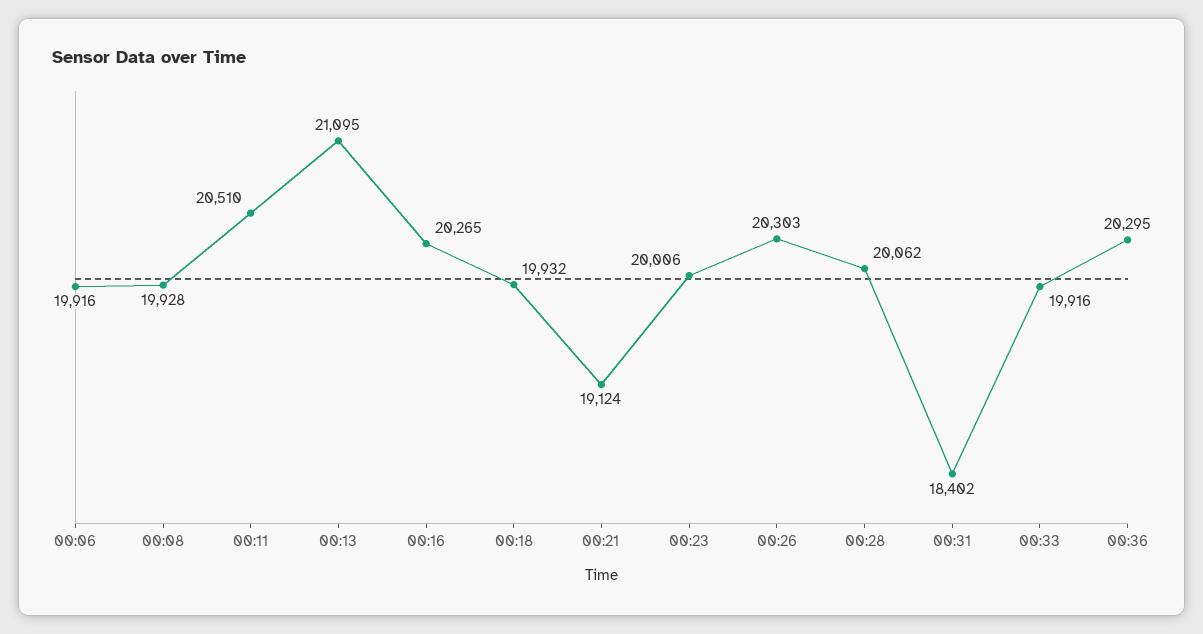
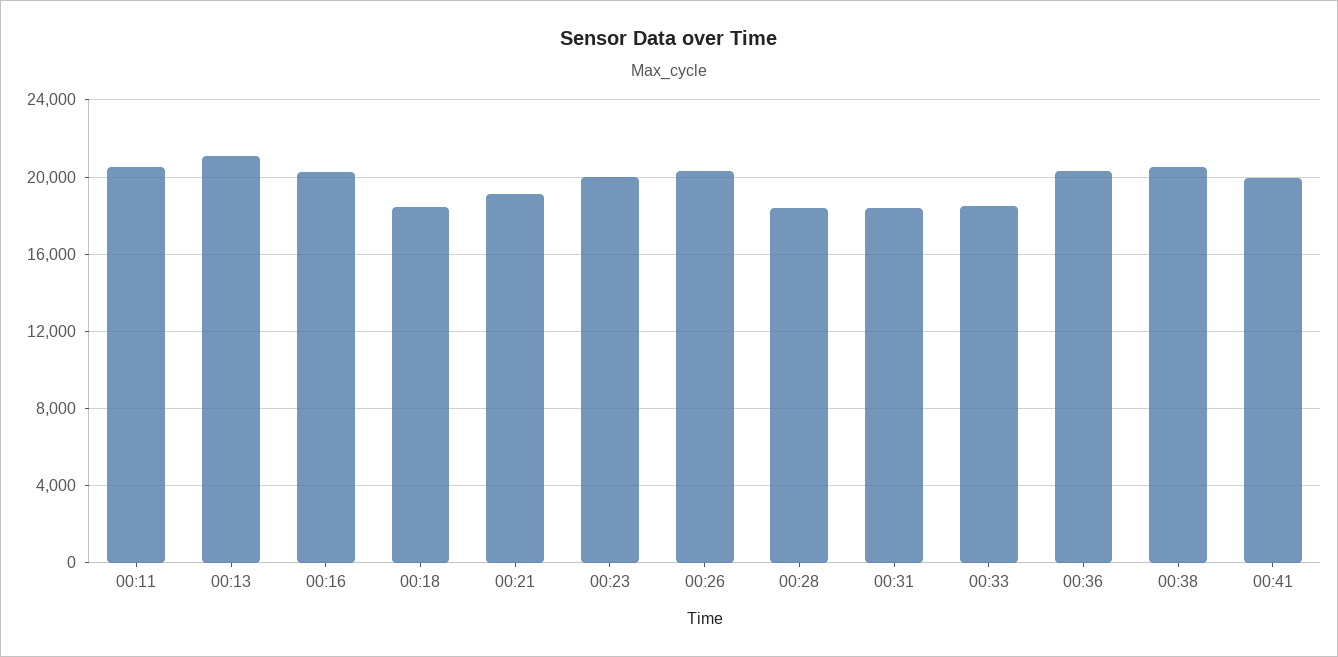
00:06: 19916 -> none
00:08: 19928 -> none
00:18: 19932 -> 18500
00:28: 20062 -> 18500
00:33: 19916 -> 18500
00:38: none -> 20500
00:41: none -> 20000

